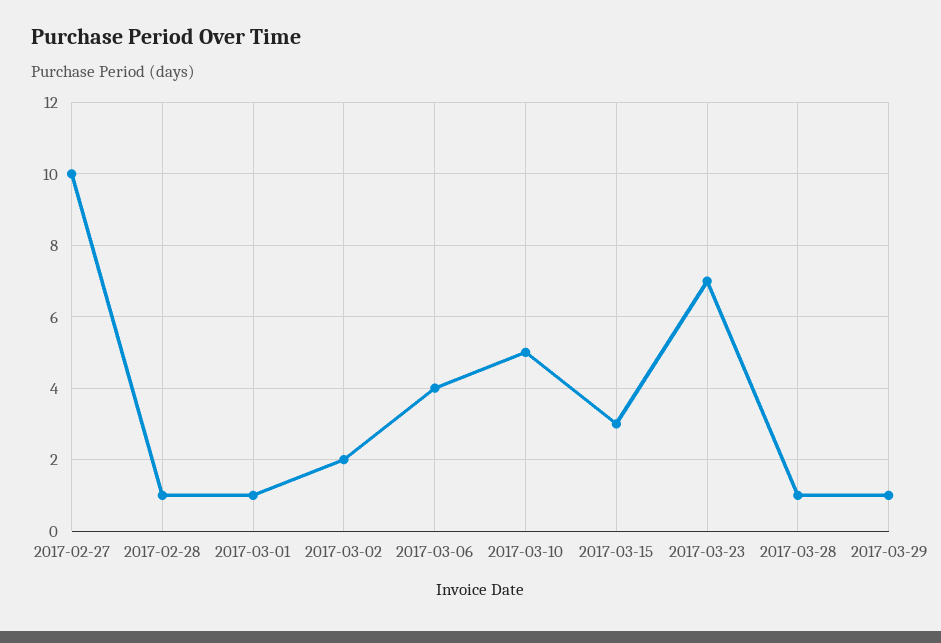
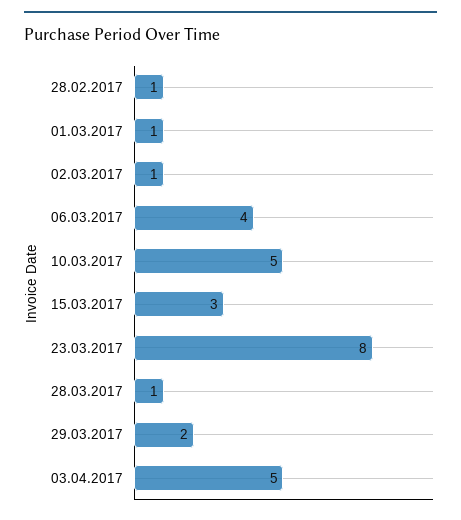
2017-02-27: 10 -> none
2017-03-02: 2 -> 1
2017-03-23: 7 -> 8
2017-03-29: 1 -> 2
03.04.2017: none -> 5

